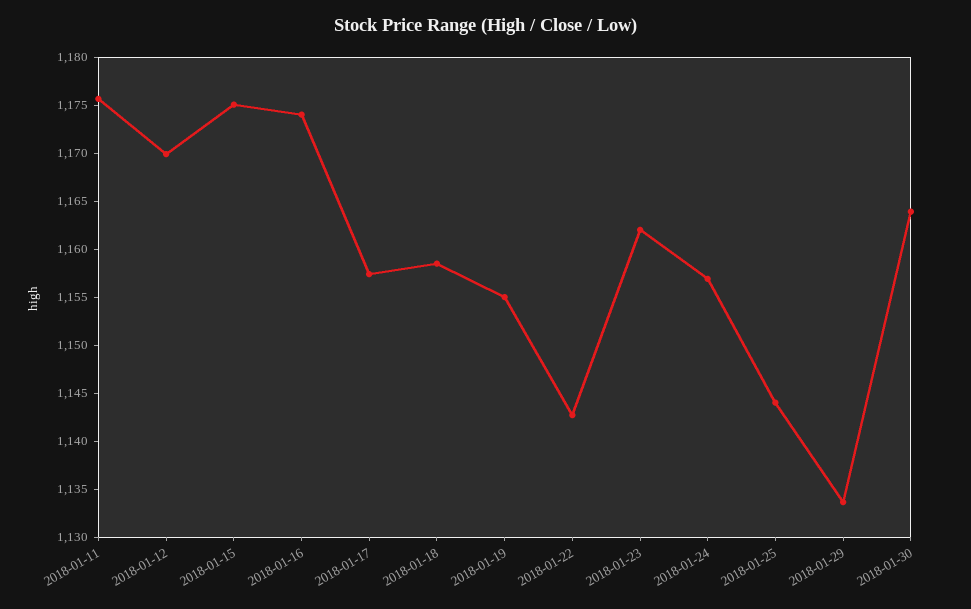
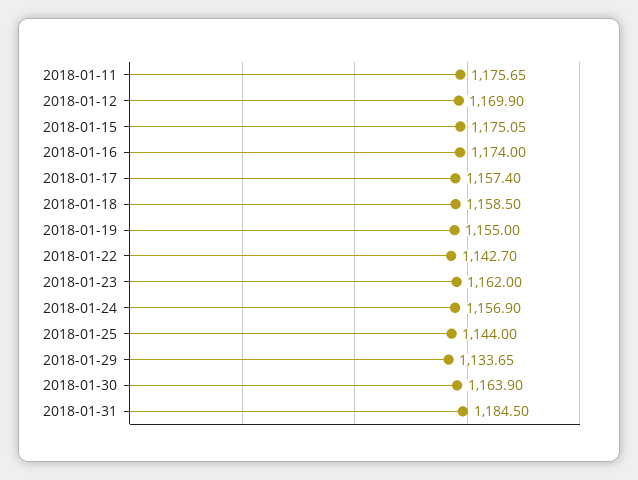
2018-01-31: none -> 1184.5

